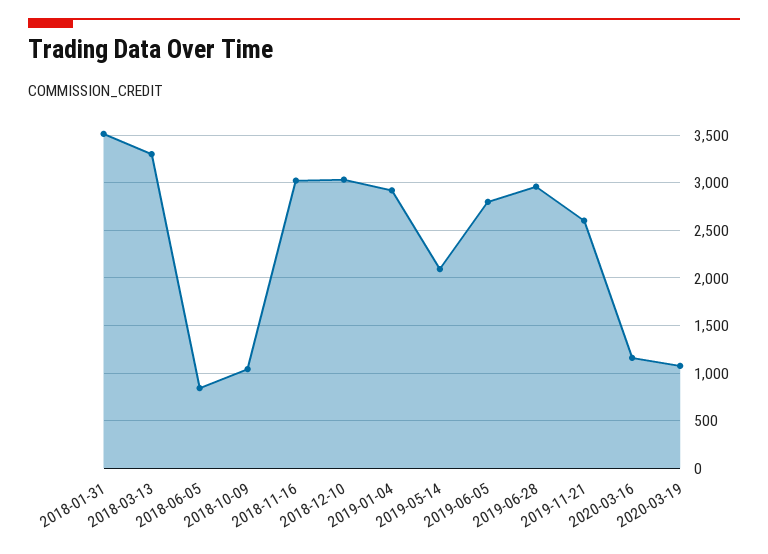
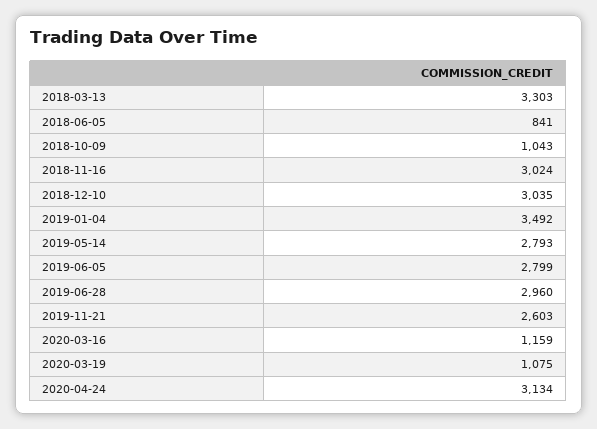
2018-01-31: 3500 -> none
2019-01-04: 2900 -> 3492
2019-05-14: 2100 -> 2793
2020-04-24: none -> 3134

